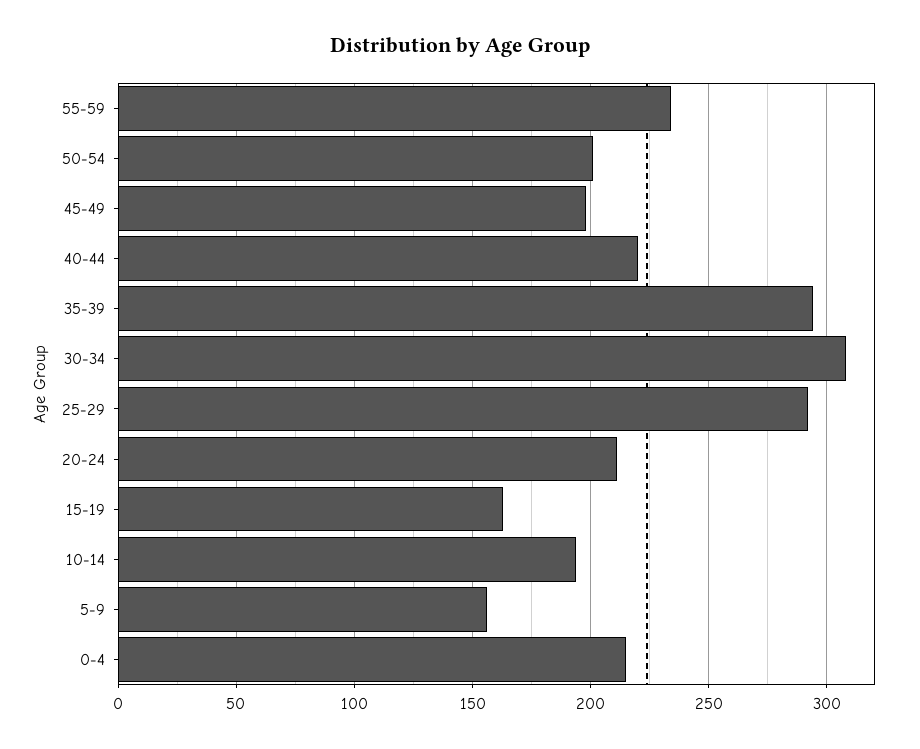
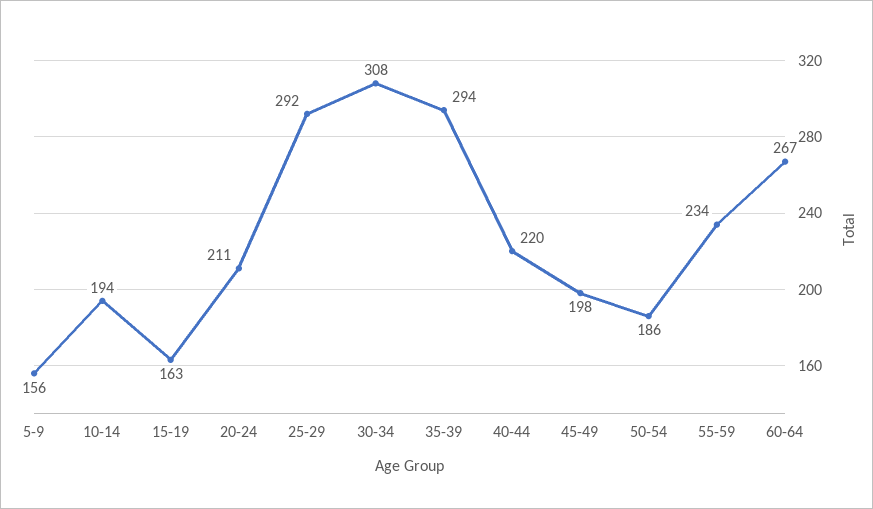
50-54: 200 -> 186
0-4: 215 -> none
60-64: none -> 267

